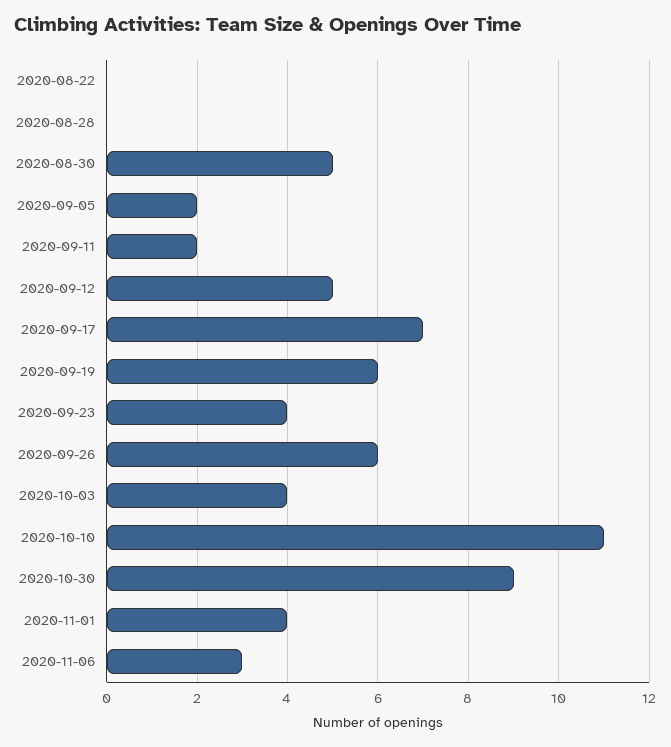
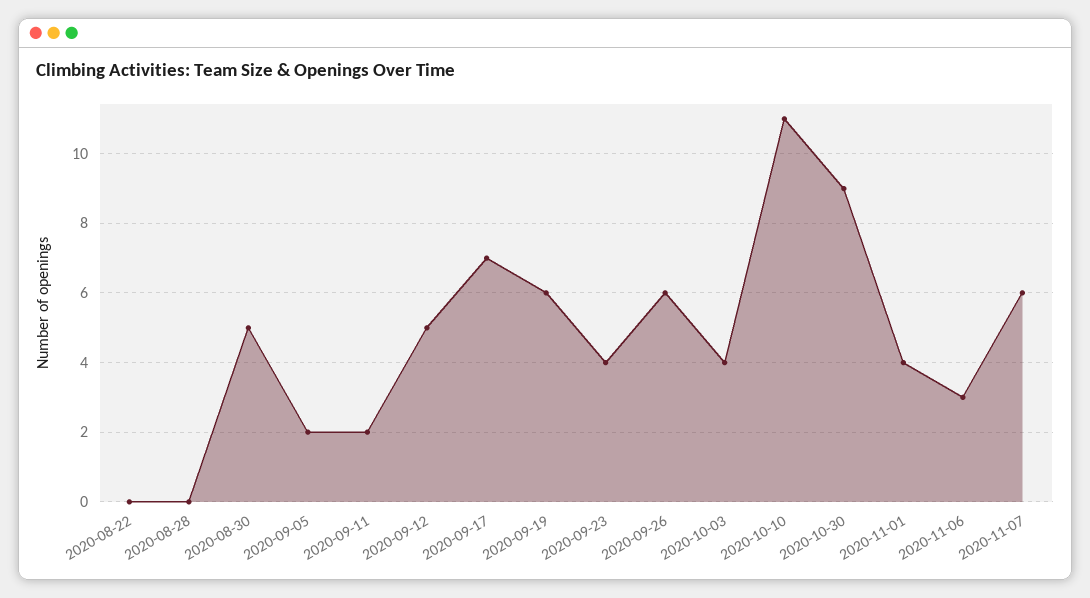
2020-11-07: none -> 6

